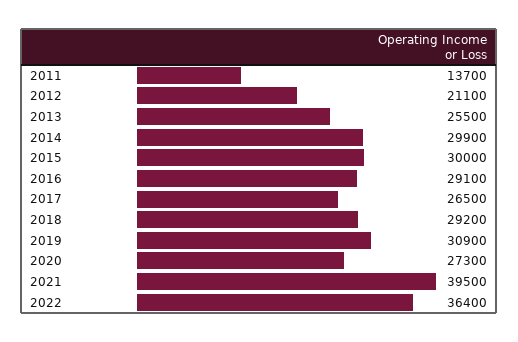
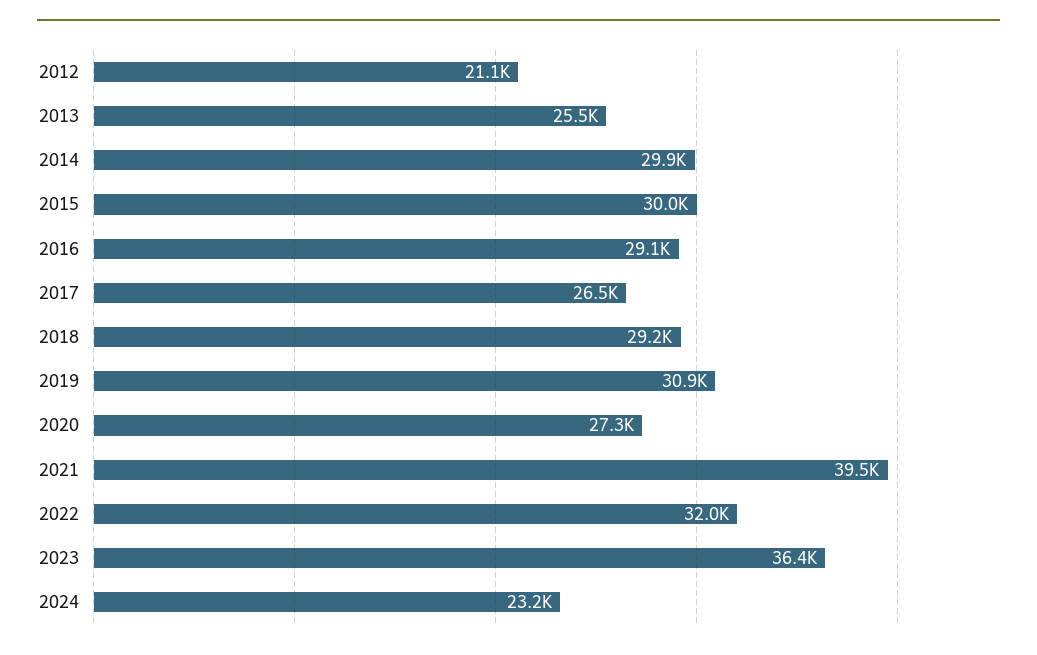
2011: 13700 -> none
2022: 36400 -> 32000
2023: none -> 36400
2024: none -> 23200

